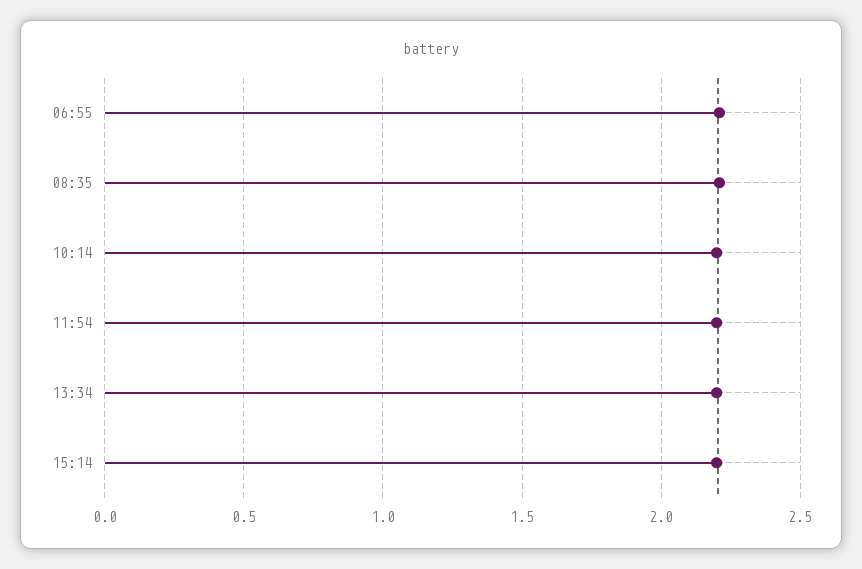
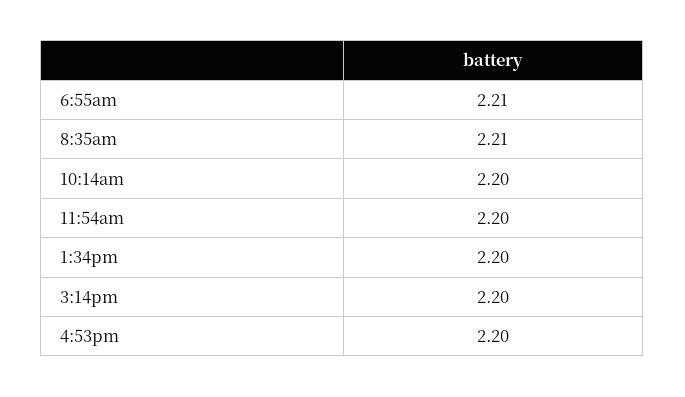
4:53pm: none -> 2.2

